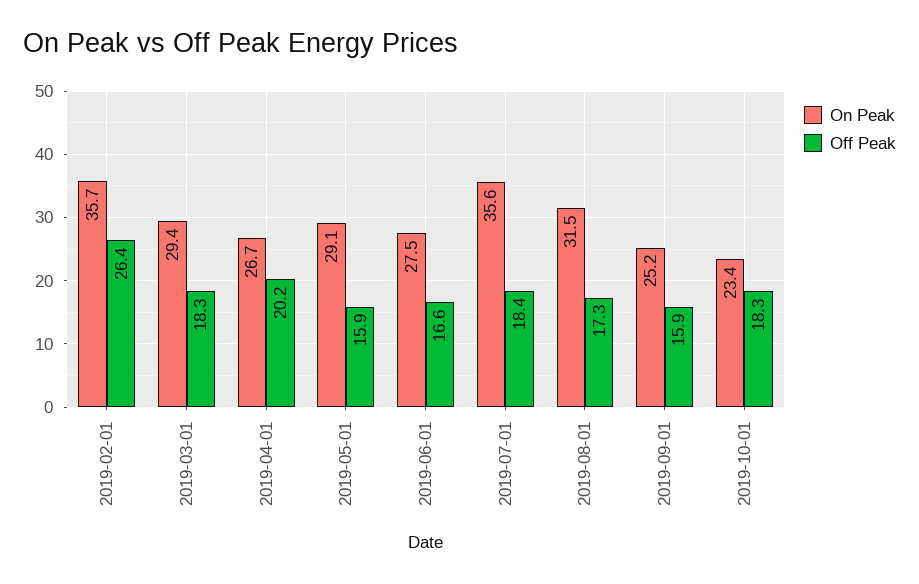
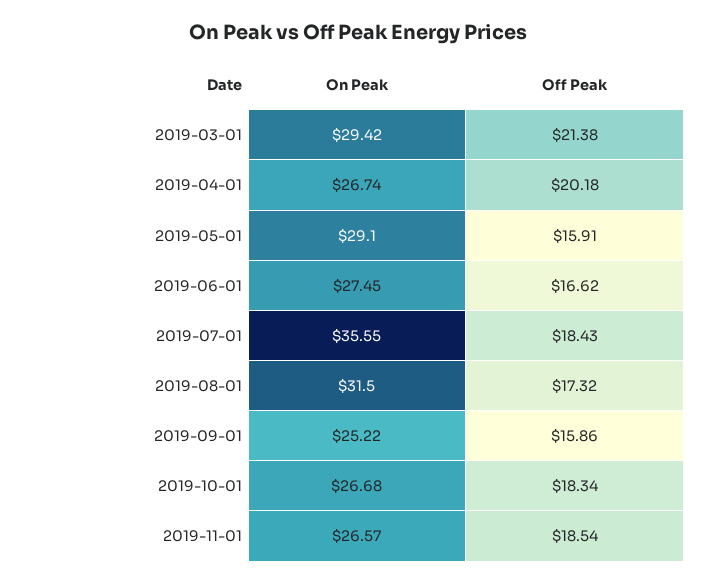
On Peak, 2019-02-01: 35.7 -> none
Off Peak, 2019-02-01: 26.4 -> none
Off Peak, 2019-03-01: 18.3 -> 21.38
On Peak, 2019-10-01: 23.4 -> 26.68
On Peak, 2019-11-01: none -> 26.57
Off Peak, 2019-11-01: none -> 18.54

